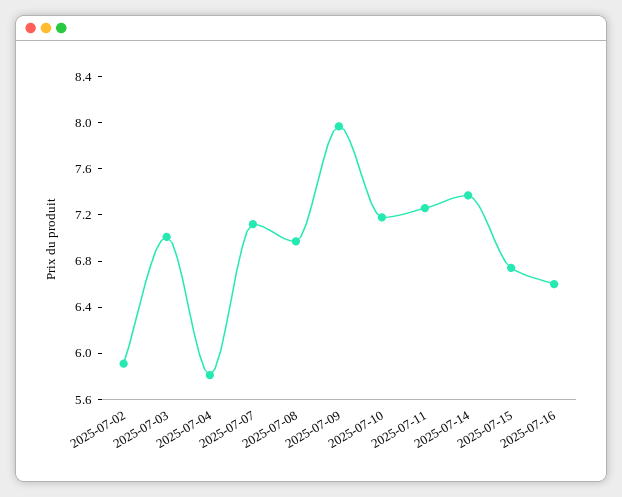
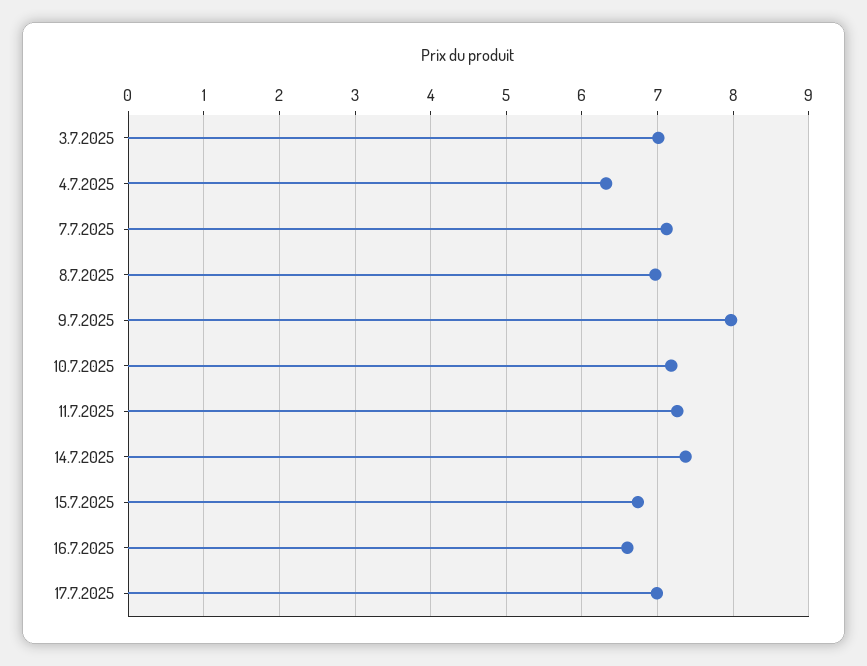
2025-07-02: 5.9 -> none
2025-07-04: 5.8 -> 6.3
17.7.2025: none -> 7

